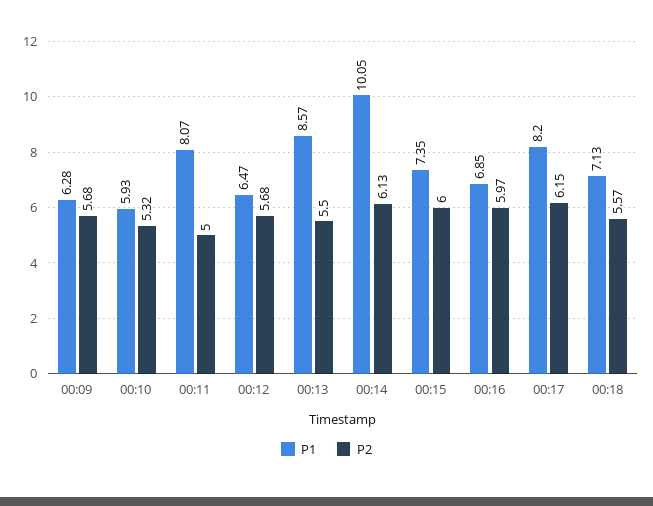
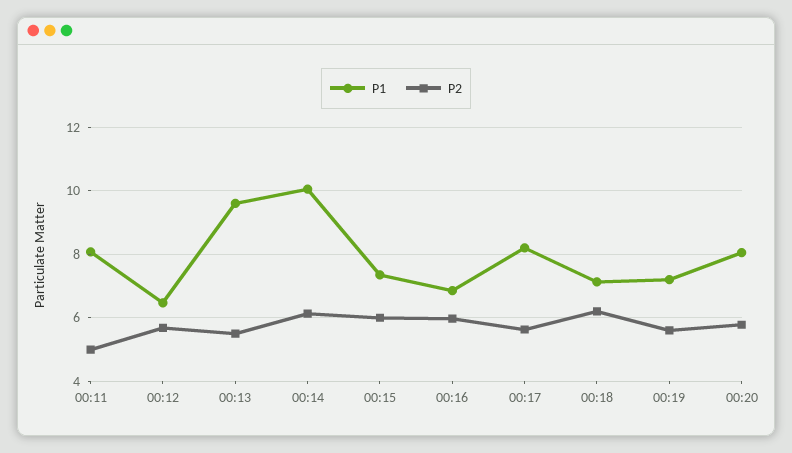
P1, 00:09: 6.28 -> none
P2, 00:09: 5.68 -> none
P1, 00:10: 5.93 -> none
P2, 00:10: 5.32 -> none
P1, 00:13: 8.57 -> 9.6
P2, 00:17: 6.15 -> 5.6
P2, 00:18: 5.57 -> 6.2
P1, 00:19: none -> 7.2
P2, 00:19: none -> 5.6
P1, 00:20: none -> 8
P2, 00:20: none -> 5.8

